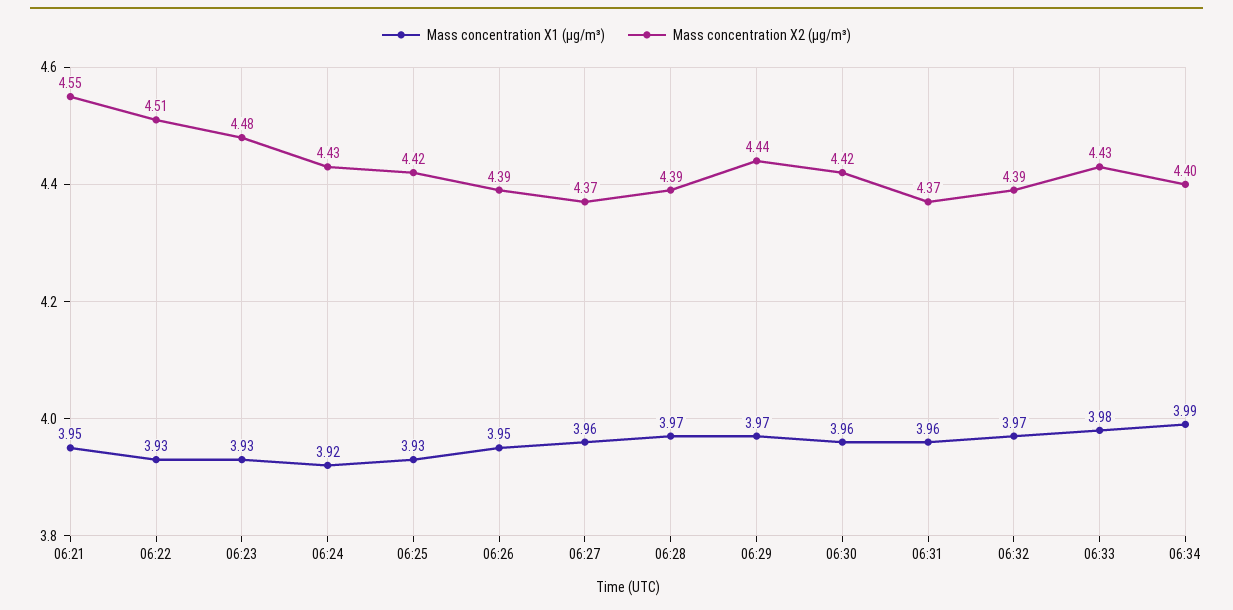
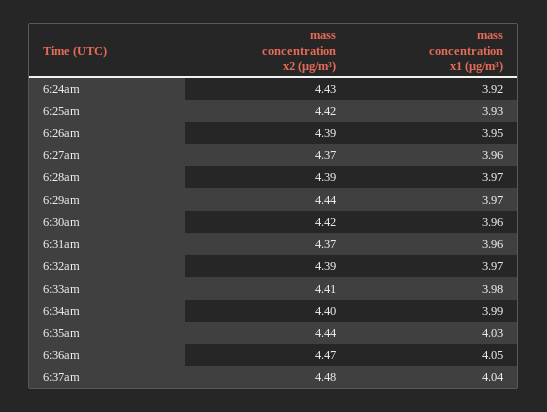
Mass concentration X1 (μg/m³), 06:21: 3.95 -> none
Mass concentration X2 (μg/m³), 06:21: 4.55 -> none
Mass concentration X1 (μg/m³), 06:22: 3.93 -> none
Mass concentration X2 (μg/m³), 06:22: 4.51 -> none
Mass concentration X1 (μg/m³), 06:23: 3.93 -> none
Mass concentration X2 (μg/m³), 06:23: 4.48 -> none
Mass concentration X2 (μg/m³), 06:33: 4.43 -> 4.41
Mass concentration X2 (μg/m³), 6:35am: none -> 4.44
Mass concentration X1 (μg/m³), 6:35am: none -> 4.03
Mass concentration X2 (μg/m³), 6:36am: none -> 4.47
Mass concentration X1 (μg/m³), 6:36am: none -> 4.05
Mass concentration X2 (μg/m³), 6:37am: none -> 4.48
Mass concentration X1 (μg/m³), 6:37am: none -> 4.04

